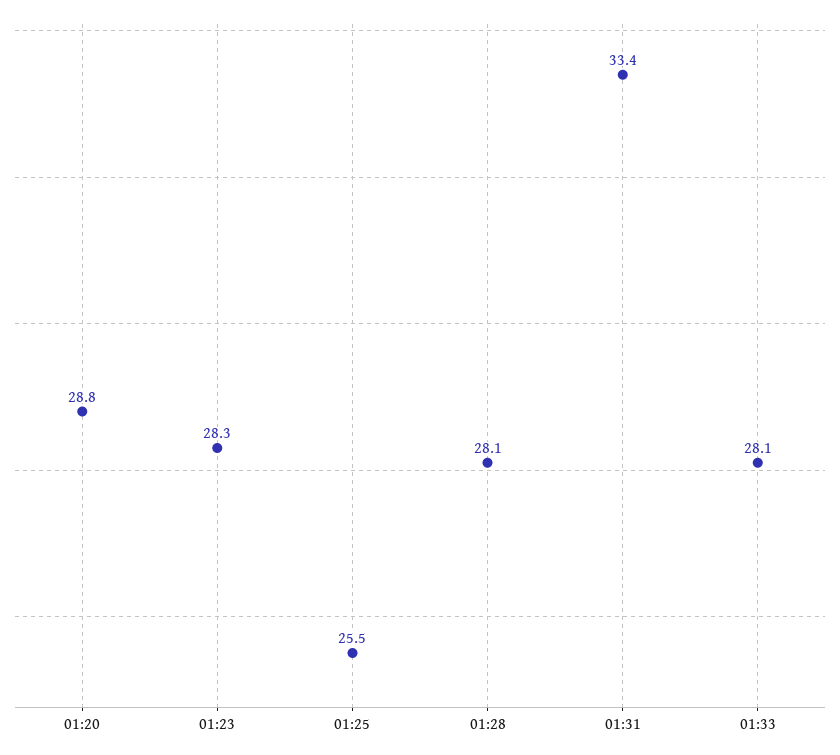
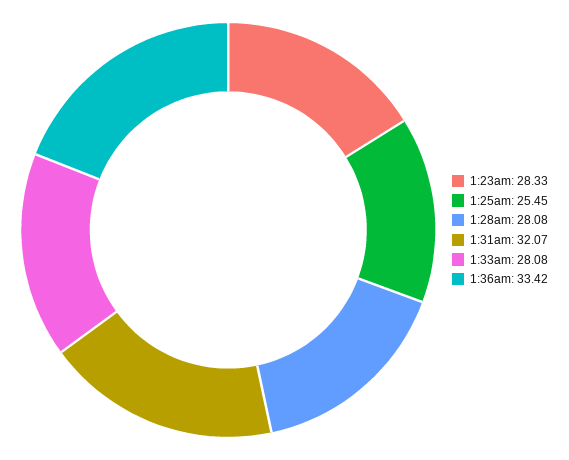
01:20: 28.8 -> none
01:31: 33.4 -> 32.07
1:36am: none -> 33.42

